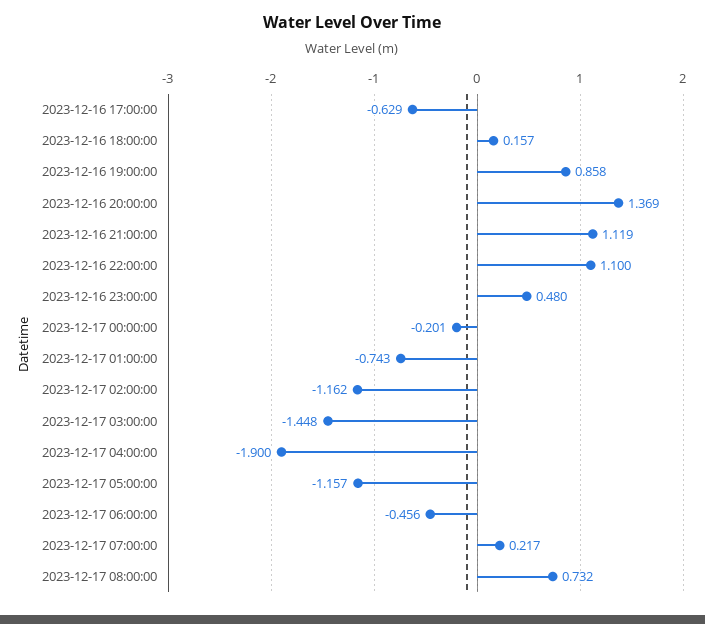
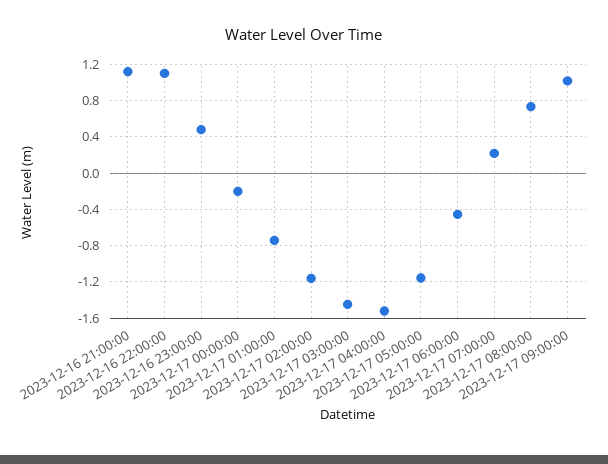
2023-12-16 17:00:00: -0.629 -> none
2023-12-16 18:00:00: 0.157 -> none
2023-12-16 19:00:00: 0.858 -> none
2023-12-16 20:00:00: 1.369 -> none
2023-12-17 04:00:00: -1.9 -> -1.5
2023-12-17 09:00:00: none -> 1

